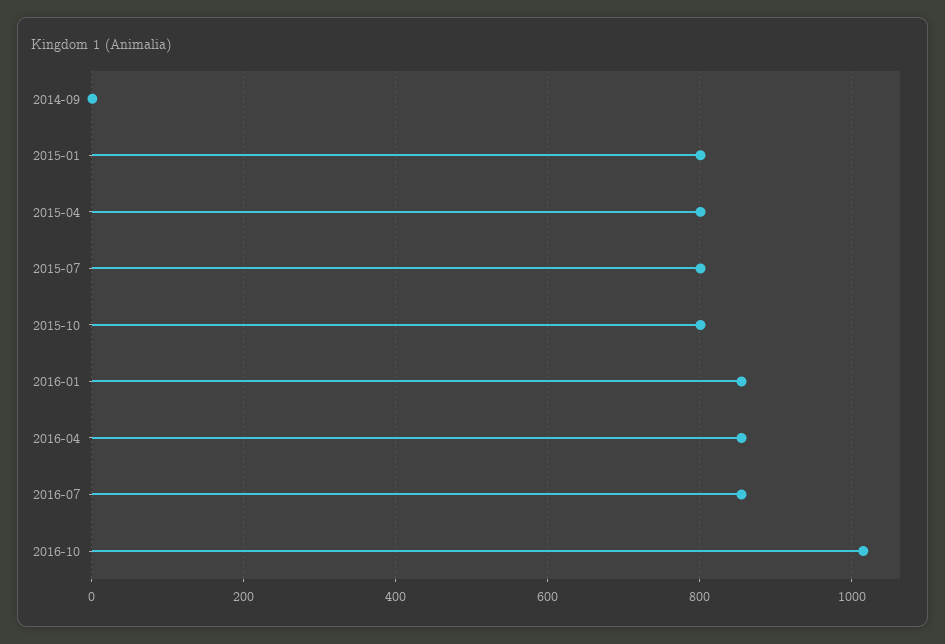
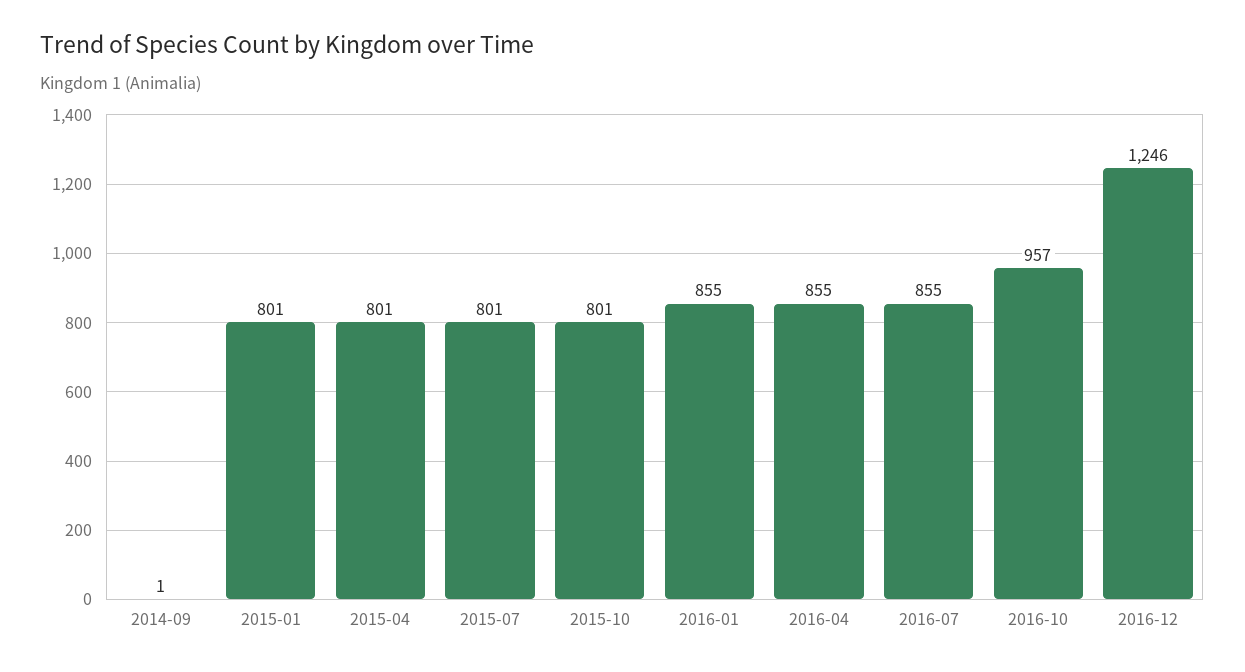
2016-10: 1020 -> 957
2016-12: none -> 1246

